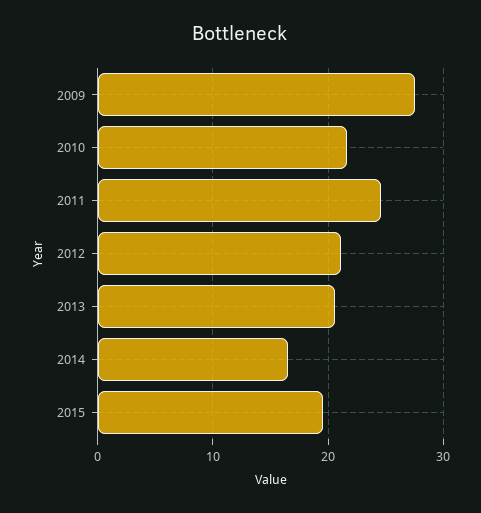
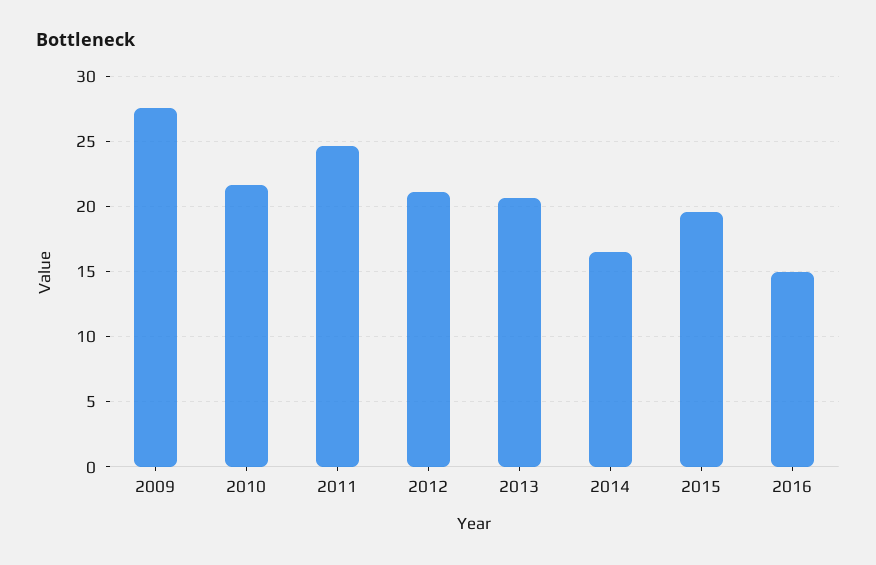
2016: none -> 15

